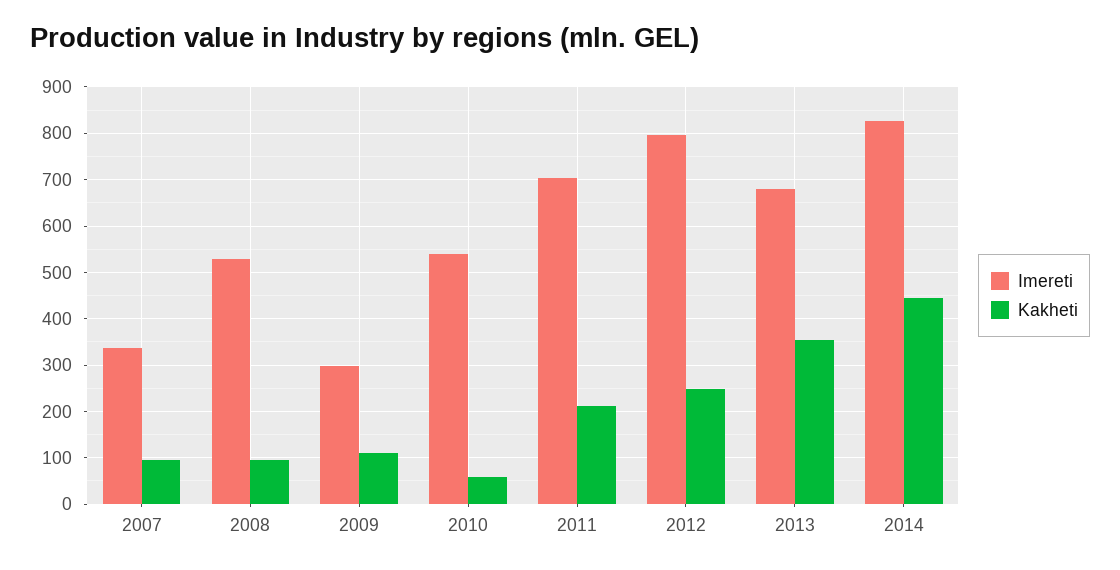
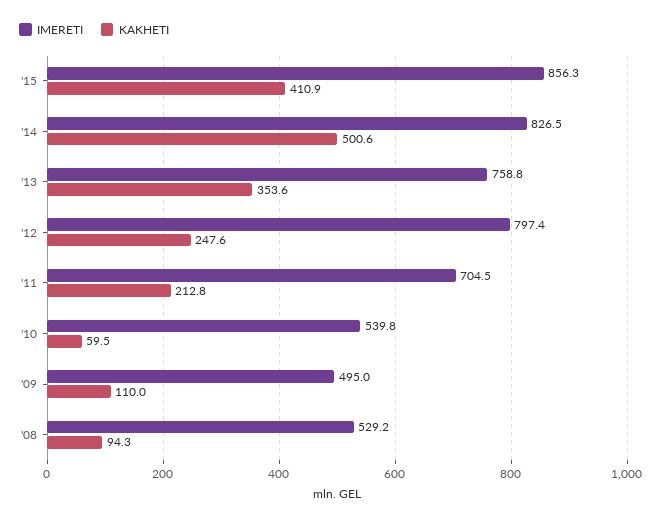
Imereti, 2007: 340 -> none
Kakheti, 2007: 100 -> none
Imereti, 2009: 300 -> 495
Imereti, 2013: 680 -> 758.8
Kakheti, 2014: 440 -> 500.6
Imereti, '15: none -> 856.3
Kakheti, '15: none -> 410.9

